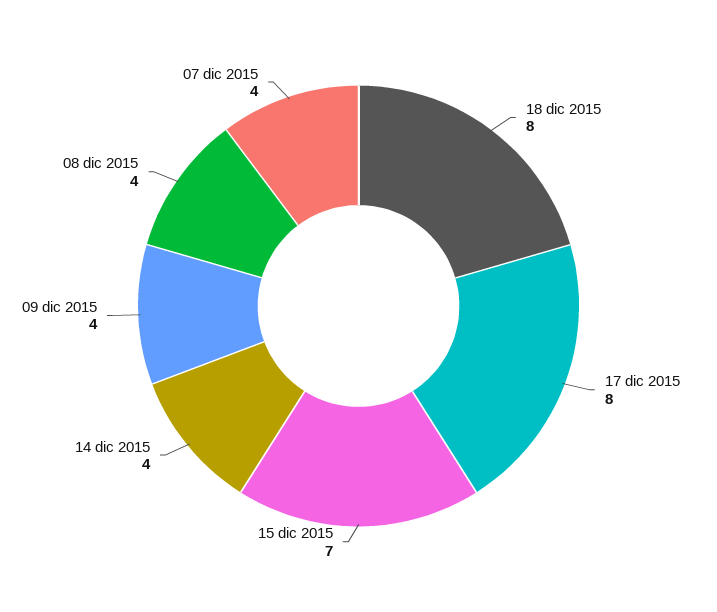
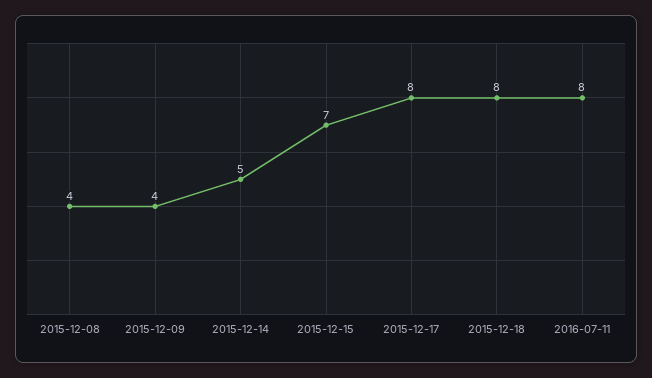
14 dic 2015: 4 -> 5
07 dic 2015: 4 -> none
2016-07-11: none -> 8

